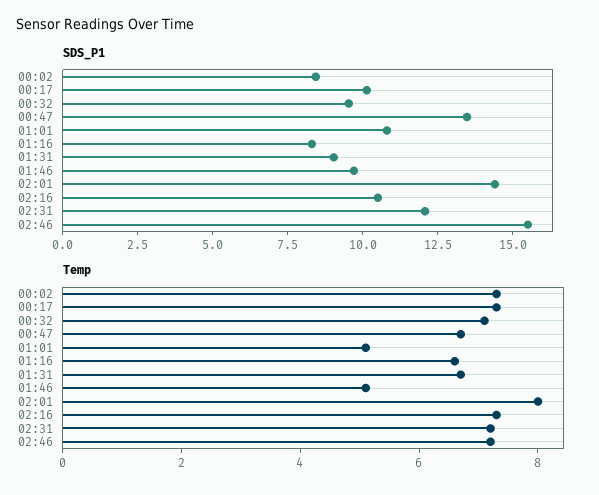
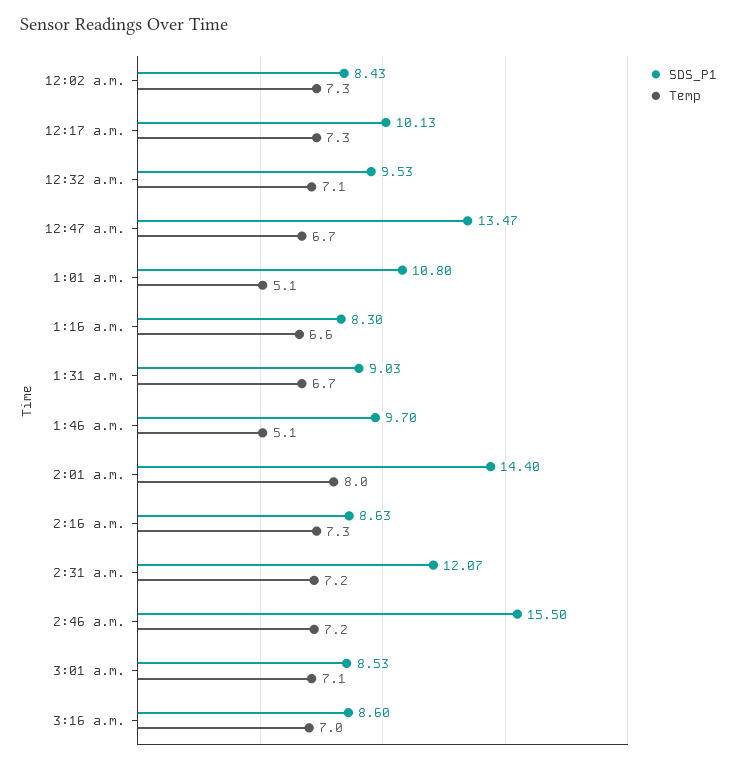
SDS_P1, 02:16: 10.5 -> 8.63
SDS_P1, 3:01 a.m.: none -> 8.53
Temp, 3:01 a.m.: none -> 7.1
SDS_P1, 3:16 a.m.: none -> 8.6
Temp, 3:16 a.m.: none -> 7

